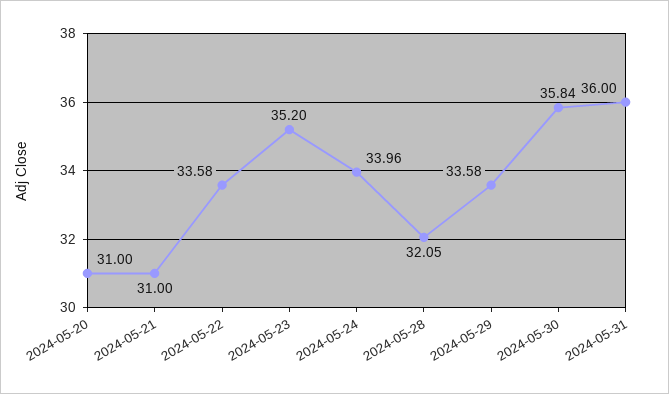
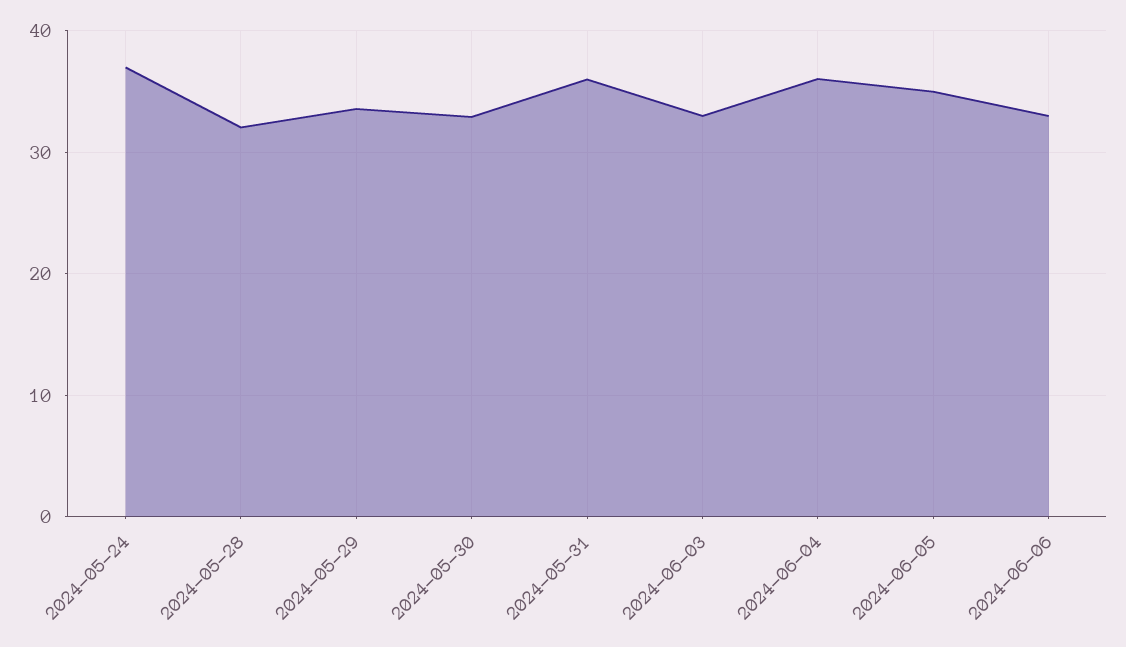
2024-05-20: 31 -> none
2024-05-21: 31 -> none
2024-05-22: 33.58 -> none
2024-05-23: 35.2 -> none
2024-05-24: 33.96 -> 37
2024-05-30: 35.84 -> 33
2024-06-03: none -> 33
2024-06-04: none -> 36
2024-06-05: none -> 35
2024-06-06: none -> 33

